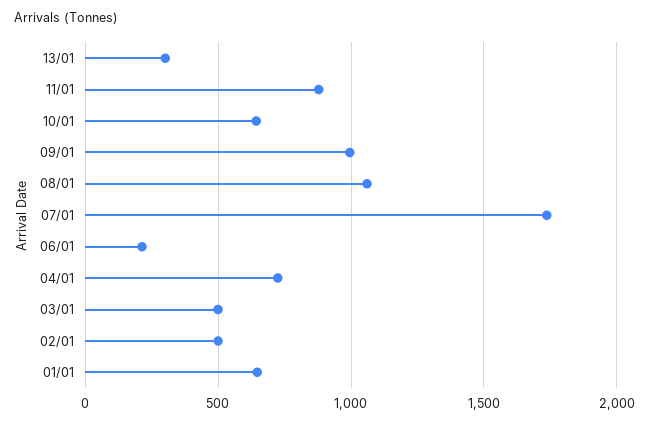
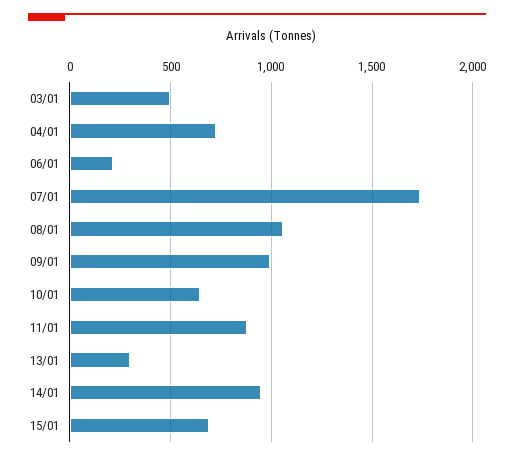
02/01: 500 -> none
01/01: 650 -> none
14/01: none -> 950
15/01: none -> 700

